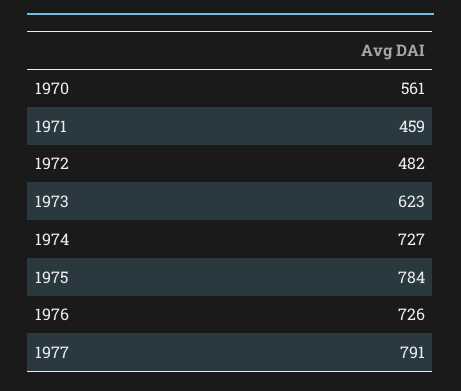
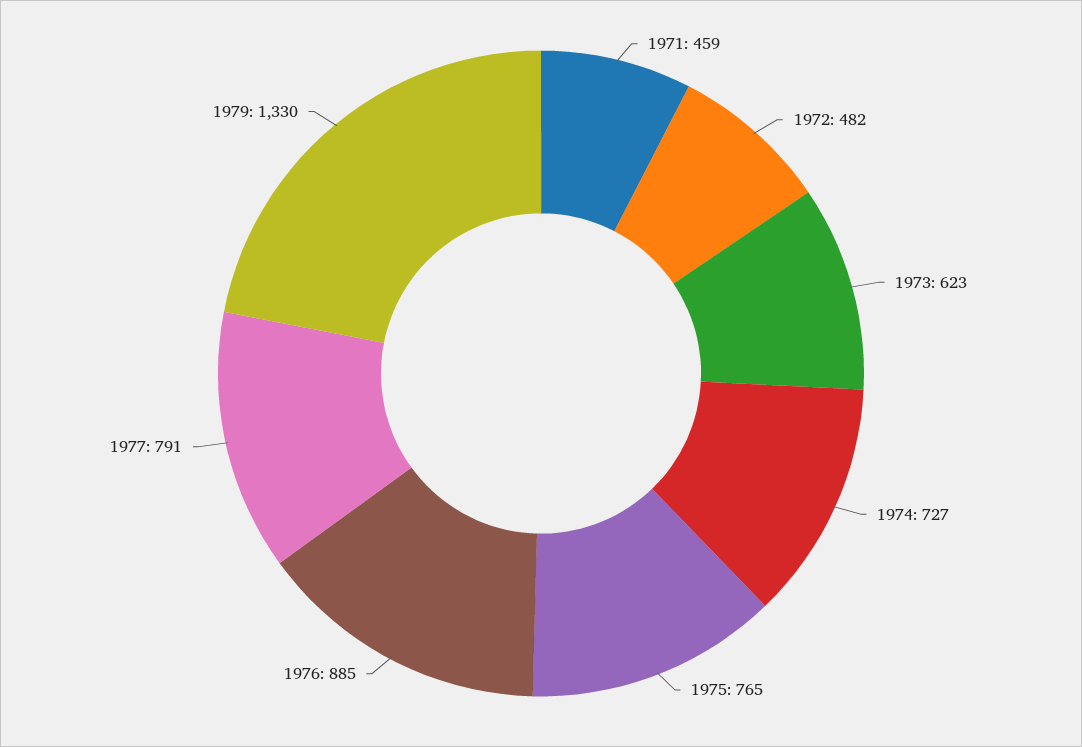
1970: 561 -> none
1975: 784 -> 765
1976: 726 -> 885
1979: none -> 1330

